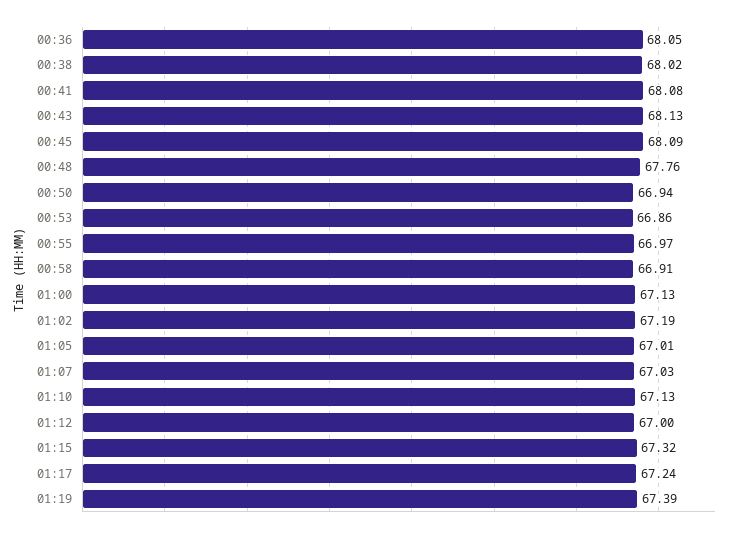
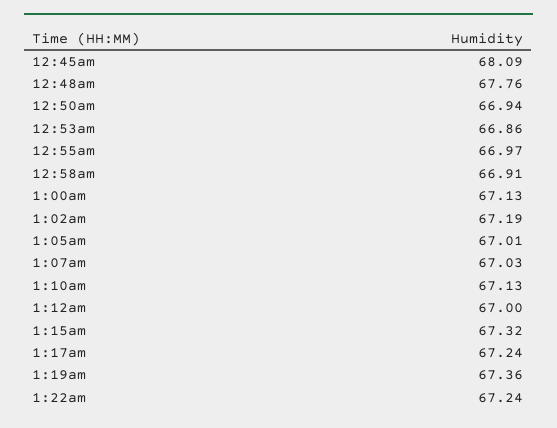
00:36: 68.05 -> none
00:38: 68.02 -> none
00:41: 68.08 -> none
00:43: 68.13 -> none
01:19: 67.39 -> 67.36
1:22am: none -> 67.24

